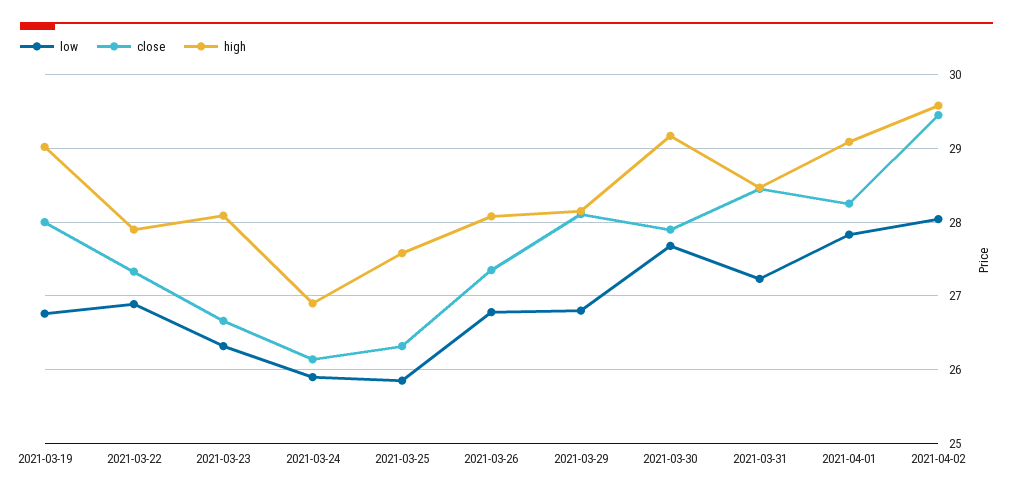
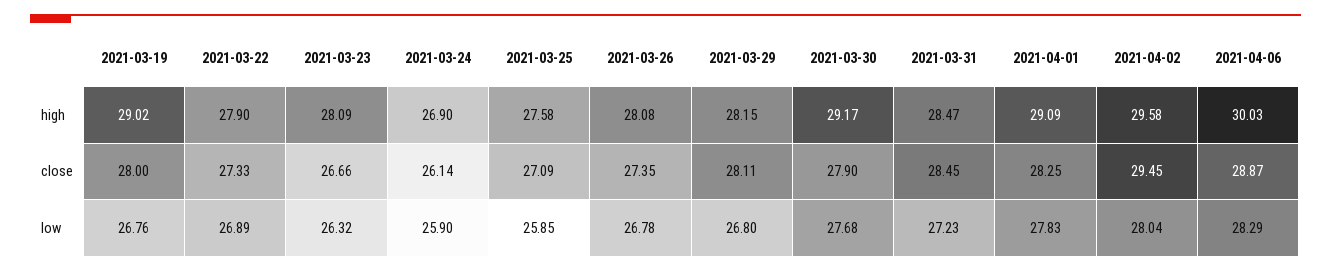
close, 2021-03-25: 26.3 -> 27.09
high, 2021-04-06: none -> 30.03
close, 2021-04-06: none -> 28.87
low, 2021-04-06: none -> 28.29

